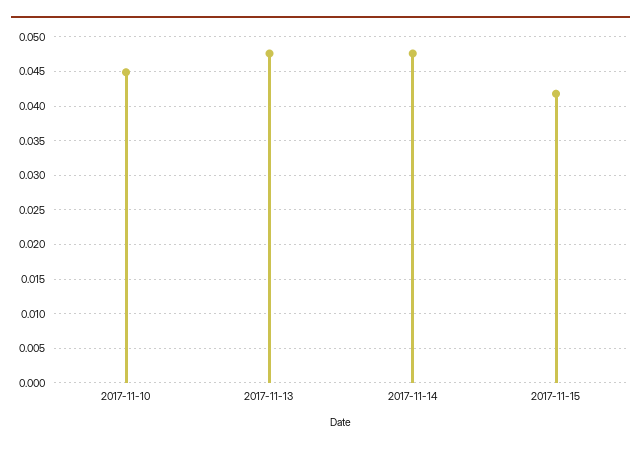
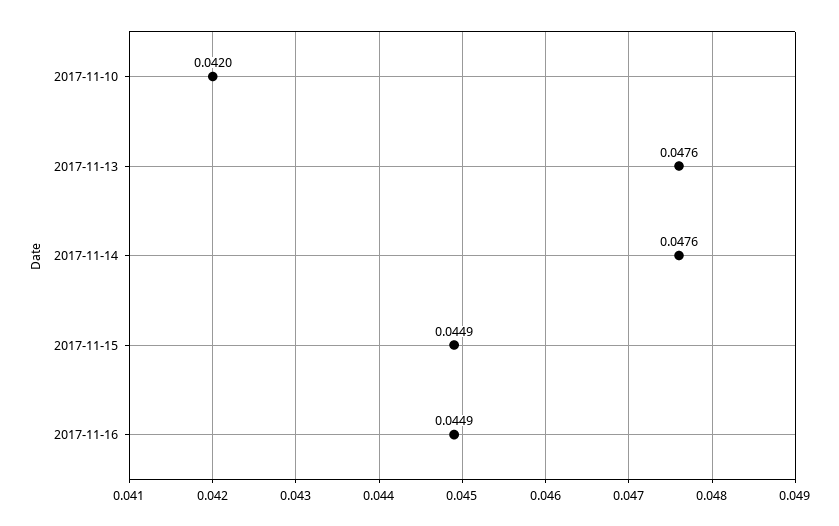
2017-11-10: 0.045 -> 0.042
2017-11-15: 0.042 -> 0.0449
2017-11-16: none -> 0.0449

